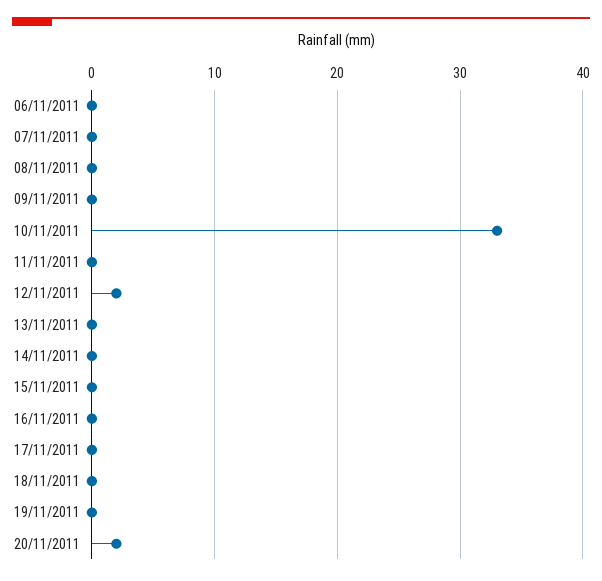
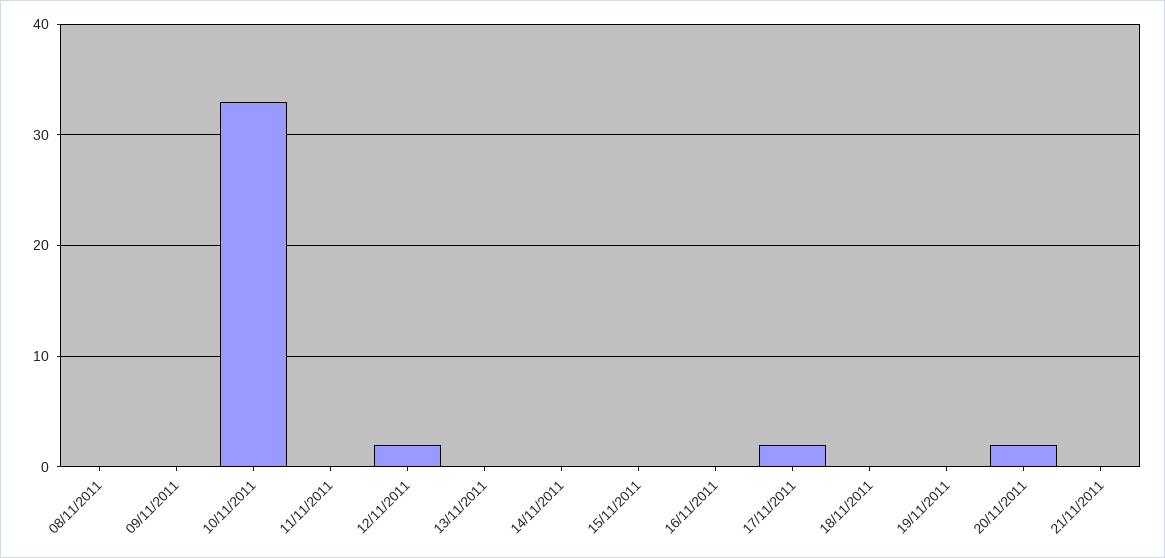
06/11/2011: 0 -> none
07/11/2011: 0 -> none
17/11/2011: 0 -> 2
21/11/2011: none -> 0

